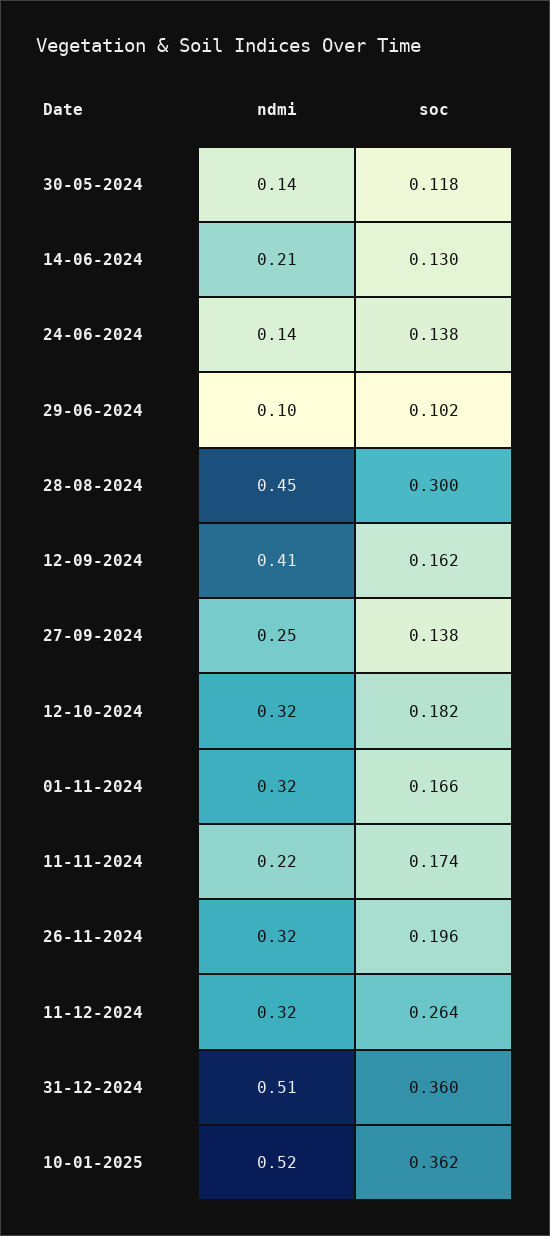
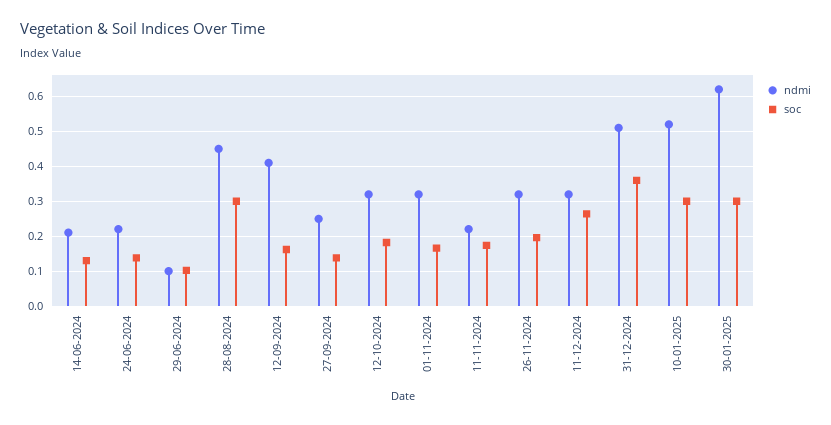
ndmi, 30-05-2024: 0.14 -> none
soc, 30-05-2024: 0.118 -> none
ndmi, 24-06-2024: 0.14 -> 0.22
soc, 10-01-2025: 0.362 -> 0.3
ndmi, 30-01-2025: none -> 0.62
soc, 30-01-2025: none -> 0.3

